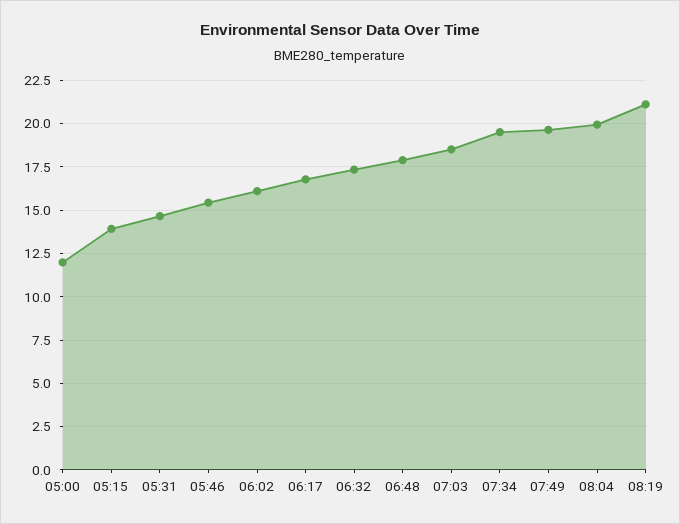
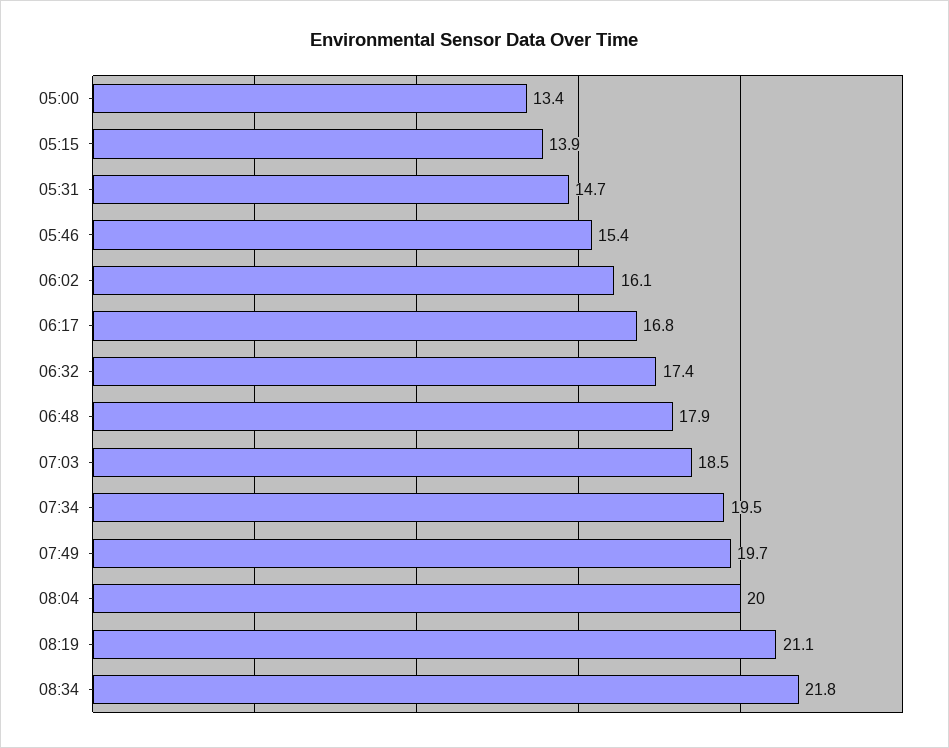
05:00: 12 -> 13.4
08:34: none -> 21.8

